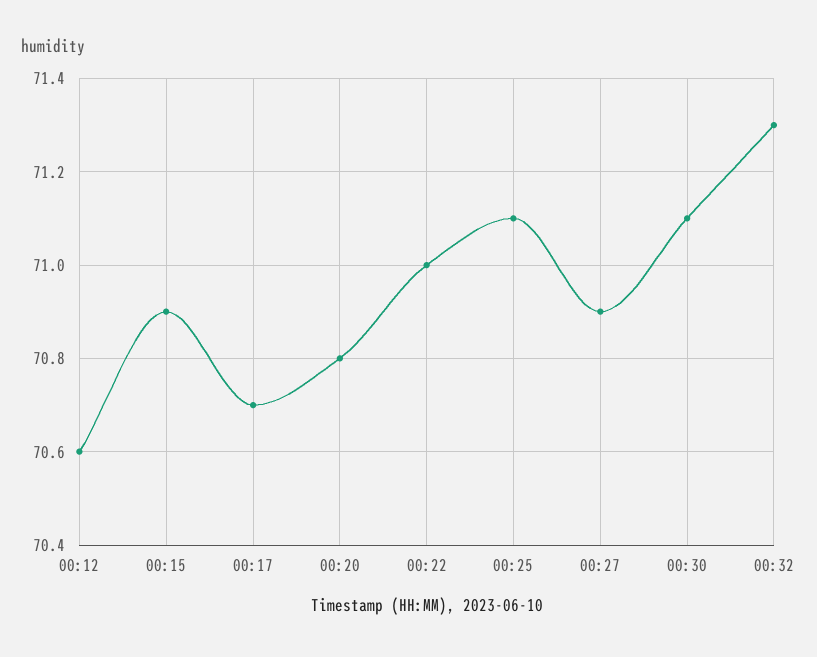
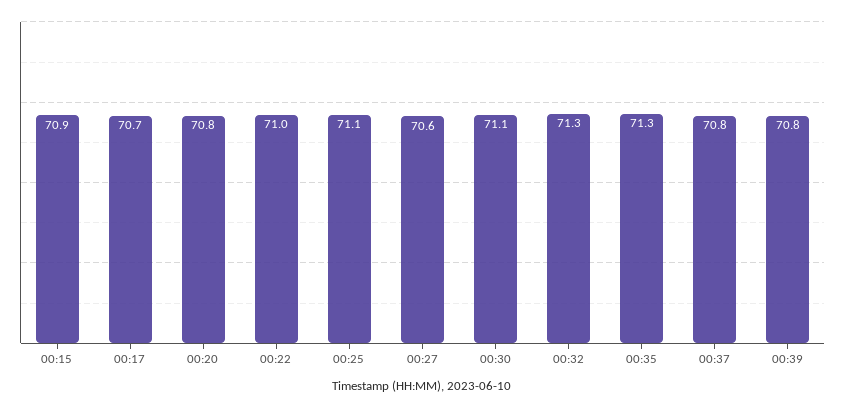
00:12: 70.6 -> none
00:27: 70.9 -> 70.6
00:35: none -> 71.3
00:37: none -> 70.8
00:39: none -> 70.8

